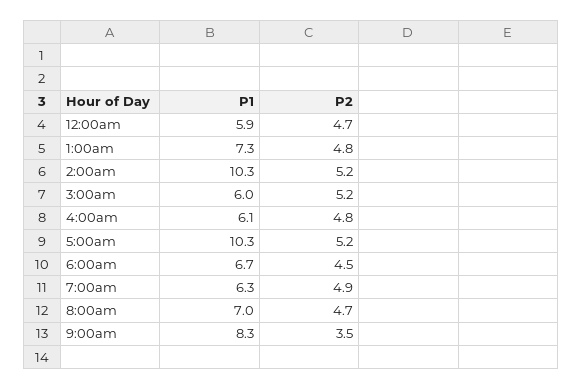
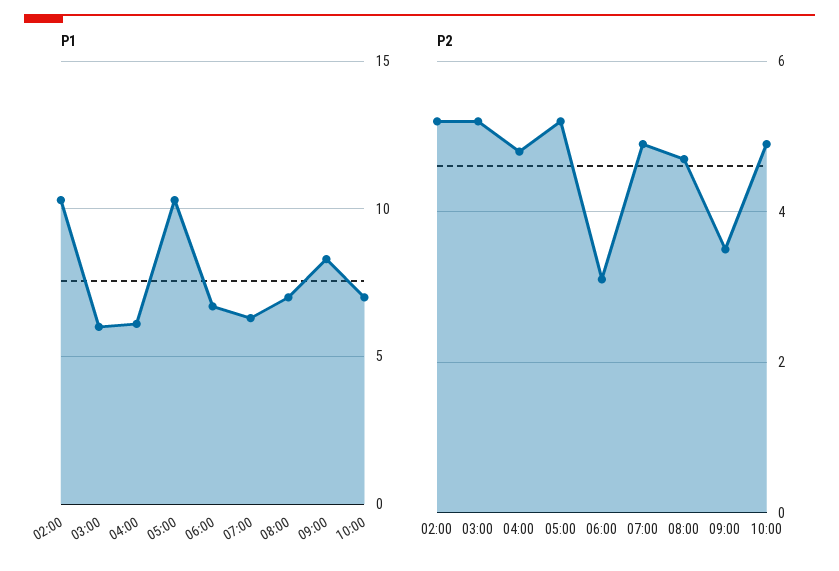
P1, 12:00am: 5.9 -> none
P2, 12:00am: 4.7 -> none
P1, 1:00am: 7.3 -> none
P2, 1:00am: 4.8 -> none
P2, 6:00am: 4.5 -> 3
P1, 10:00: none -> 7
P2, 10:00: none -> 5

